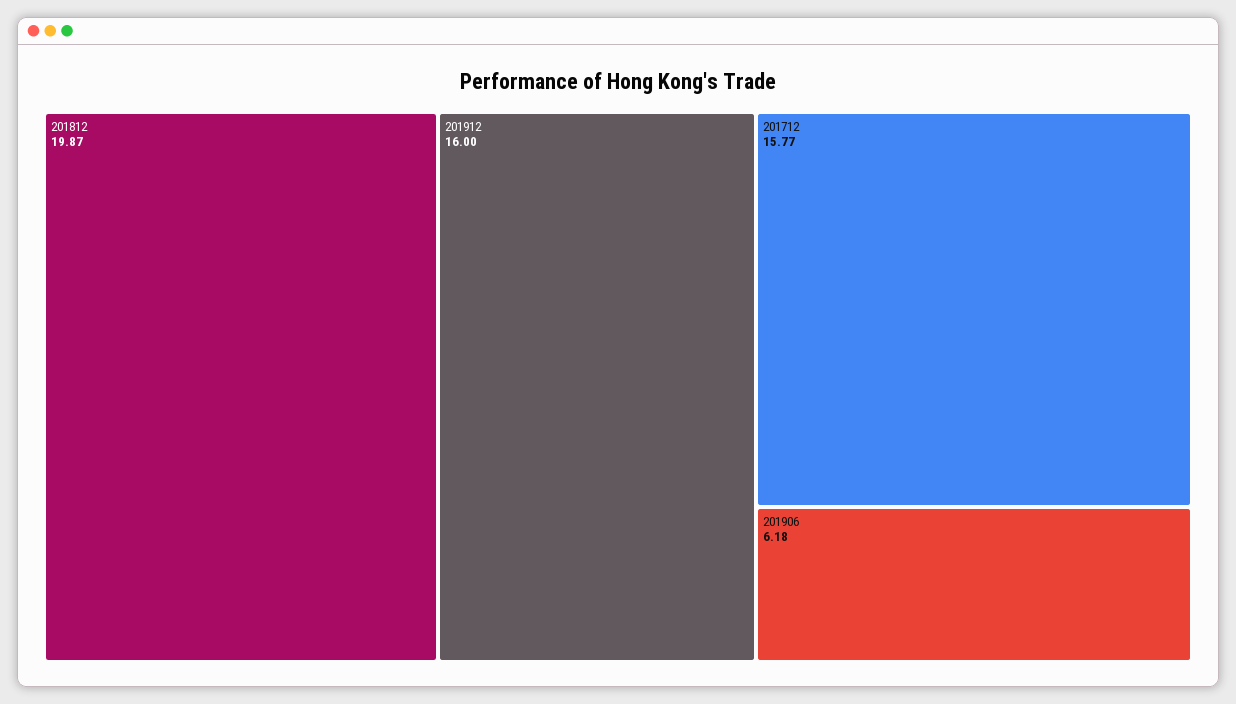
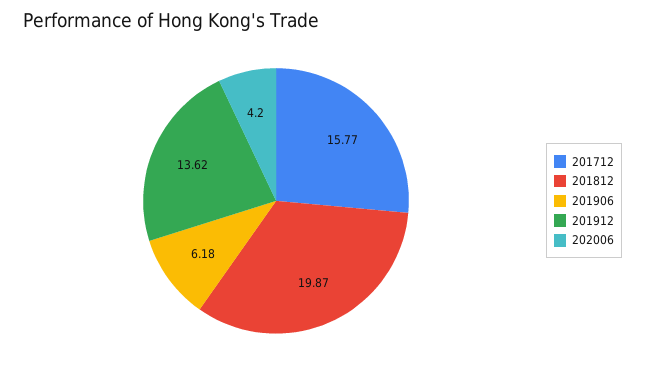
201912: 16 -> 13.62
202006: none -> 4.2

